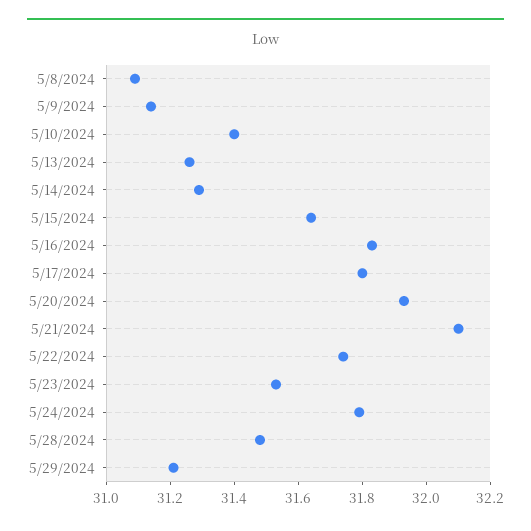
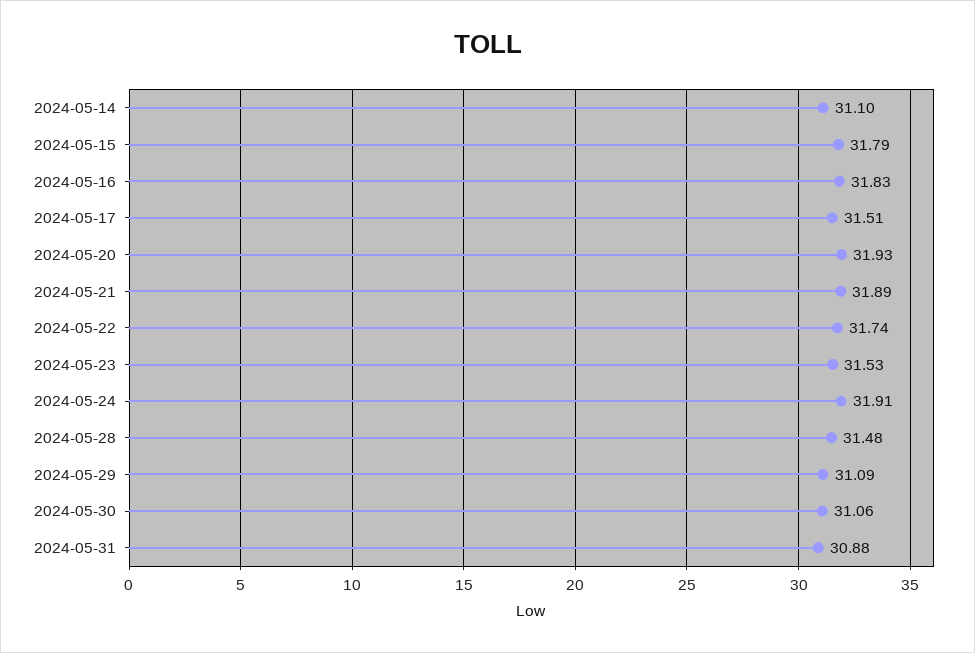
5/8/2024: 31.1 -> none
5/9/2024: 31.15 -> none
5/10/2024: 31.4 -> none
5/13/2024: 31.25 -> none
5/14/2024: 31.3 -> 31.1
5/15/2024: 31.65 -> 31.79
5/17/2024: 31.8 -> 31.51
5/21/2024: 32.1 -> 31.89
5/24/2024: 31.8 -> 31.91
5/29/2024: 31.2 -> 31.09
2024-05-30: none -> 31.06
2024-05-31: none -> 30.88

